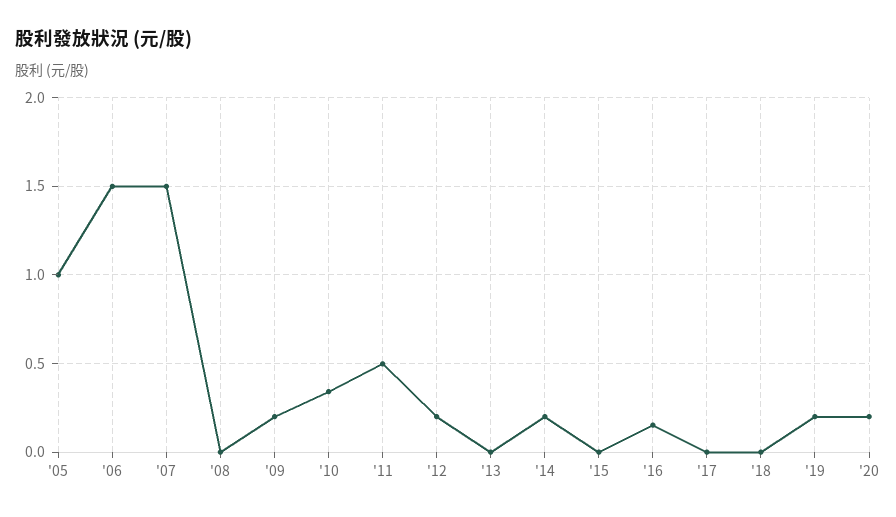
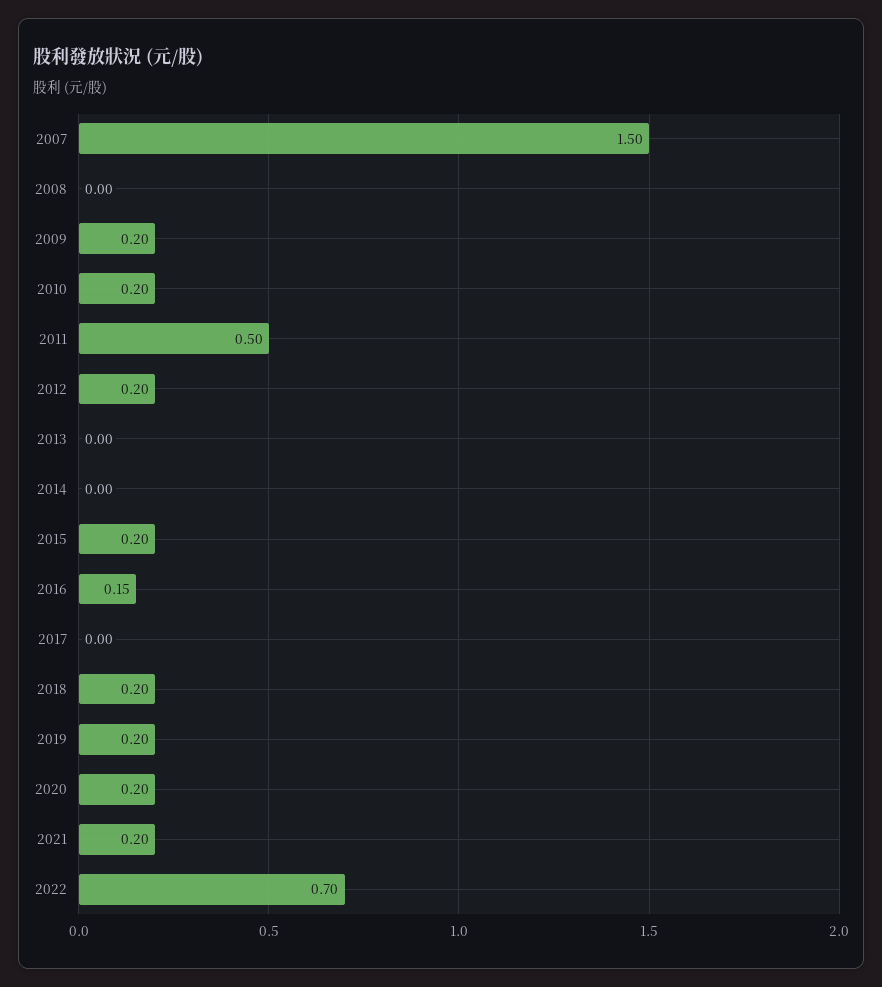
'05: 1 -> none
'06: 1.5 -> none
'10: 0.35 -> 0.2
'14: 0.2 -> 0
'15: 0 -> 0.2
'18: 0 -> 0.2
2021: none -> 0.2
2022: none -> 0.7

